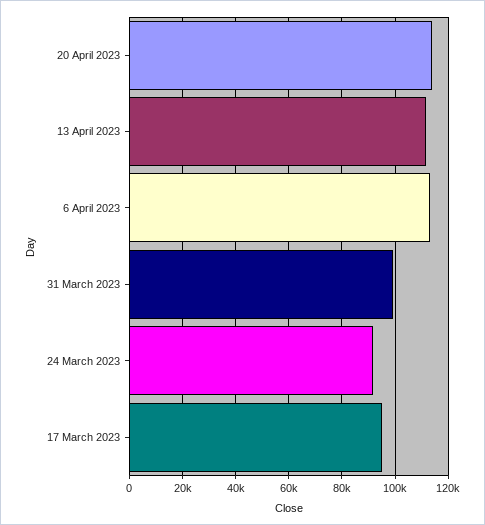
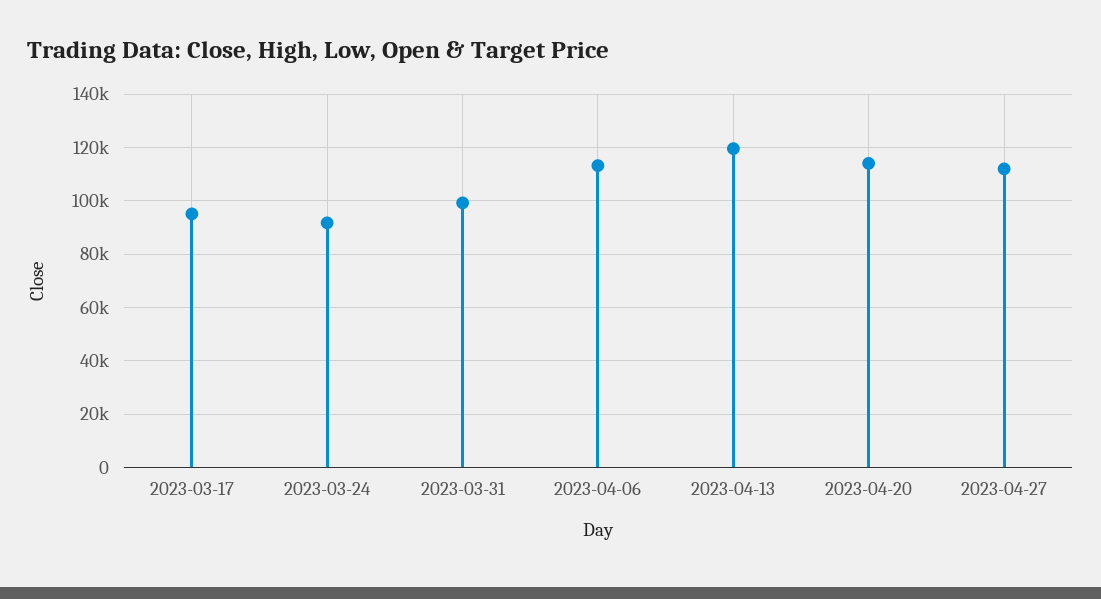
13 April 2023: 112500 -> 120000
2023-04-27: none -> 112500

